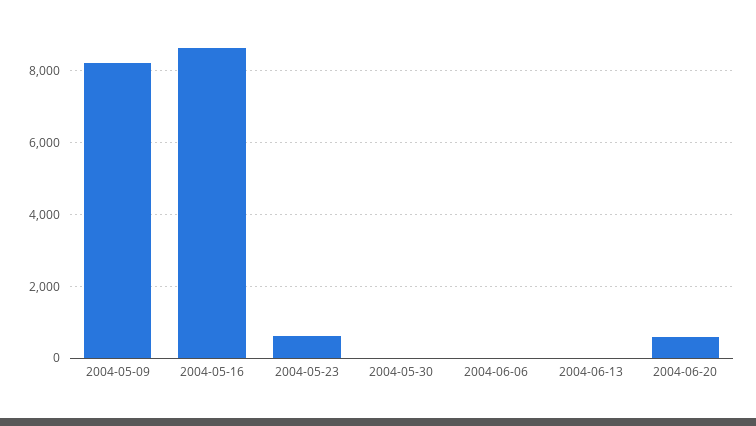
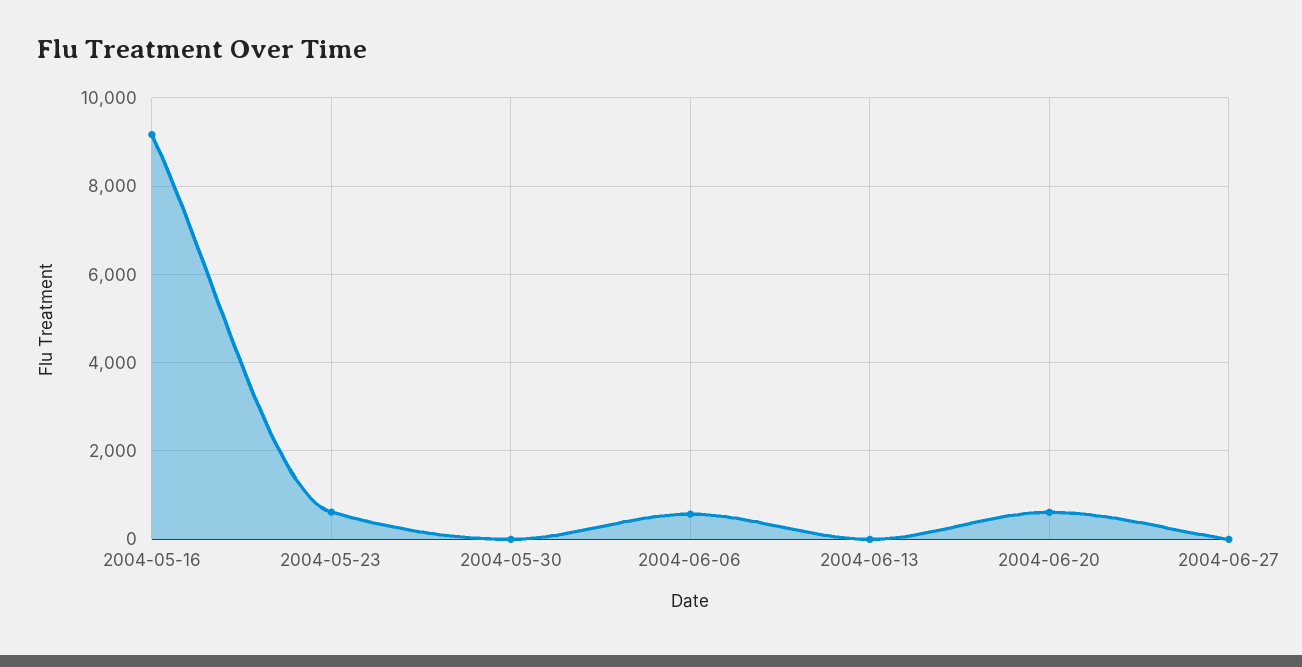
2004-05-09: 8200 -> none
2004-05-16: 8600 -> 9200
2004-06-06: 0 -> 600
2004-06-27: none -> 0

